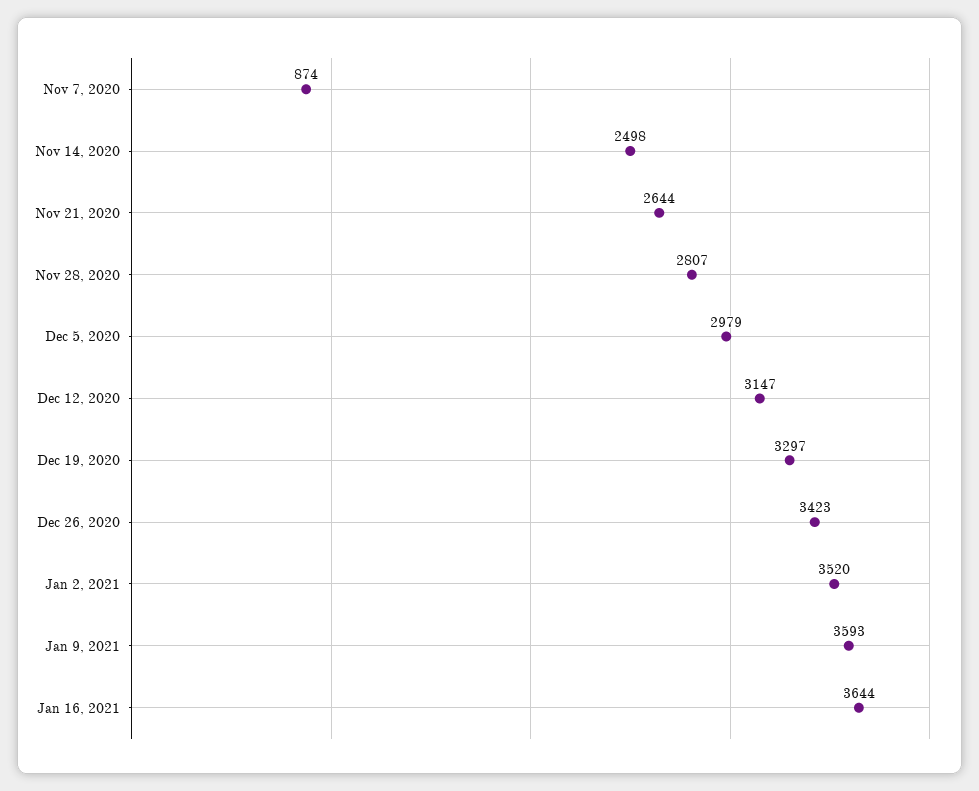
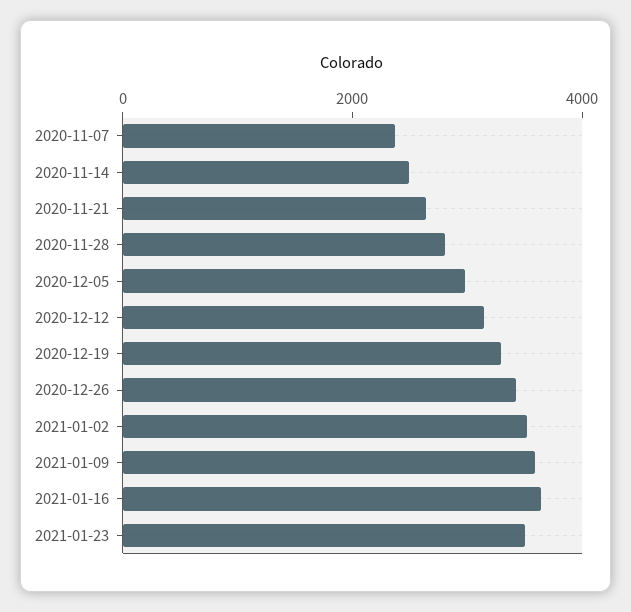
Nov 7, 2020: 874 -> 2500
2021-01-23: none -> 3500

